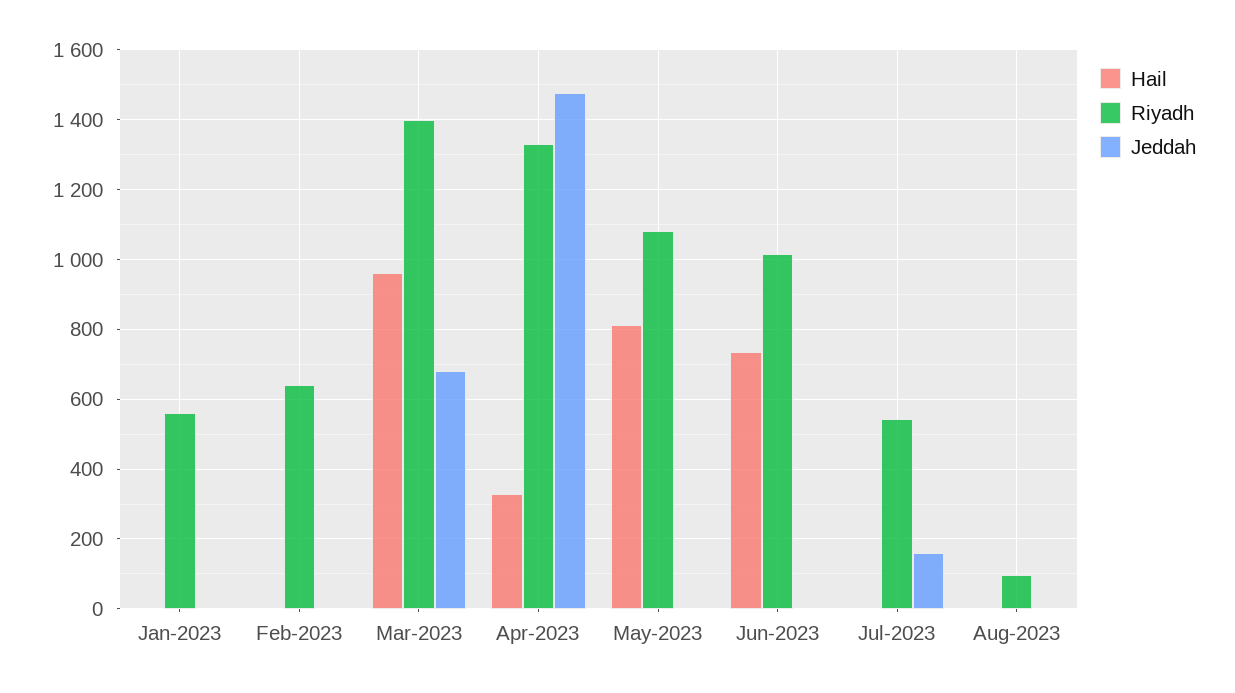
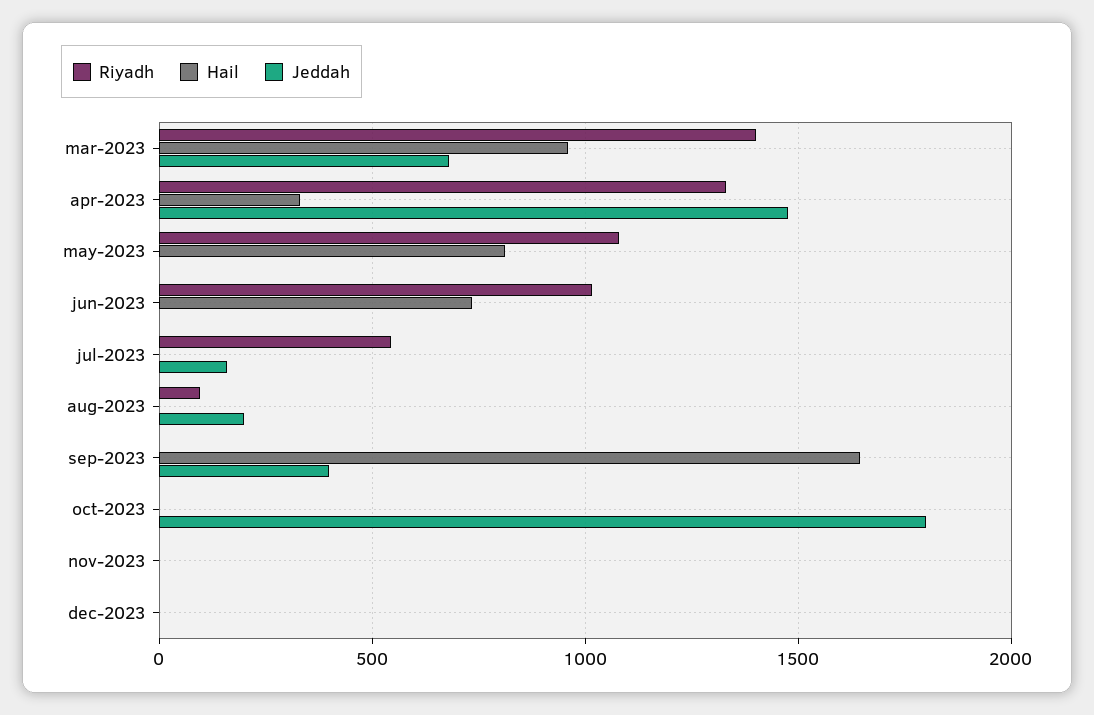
Hail, Jan-2023: 0 -> none
Riyadh, Jan-2023: 560 -> none
Jeddah, Jan-2023: 0 -> none
Hail, Feb-2023: 0 -> none
Riyadh, Feb-2023: 640 -> none
Jeddah, Feb-2023: 0 -> none
Jeddah, Aug-2023: 0 -> 200
Riyadh, sep-2023: none -> 0
Hail, sep-2023: none -> 1650
Jeddah, sep-2023: none -> 400
Riyadh, oct-2023: none -> 0
Hail, oct-2023: none -> 0
Jeddah, oct-2023: none -> 1800
Riyadh, nov-2023: none -> 0
Hail, nov-2023: none -> 0
Jeddah, nov-2023: none -> 0
Riyadh, dec-2023: none -> 0
Hail, dec-2023: none -> 0
Jeddah, dec-2023: none -> 0

